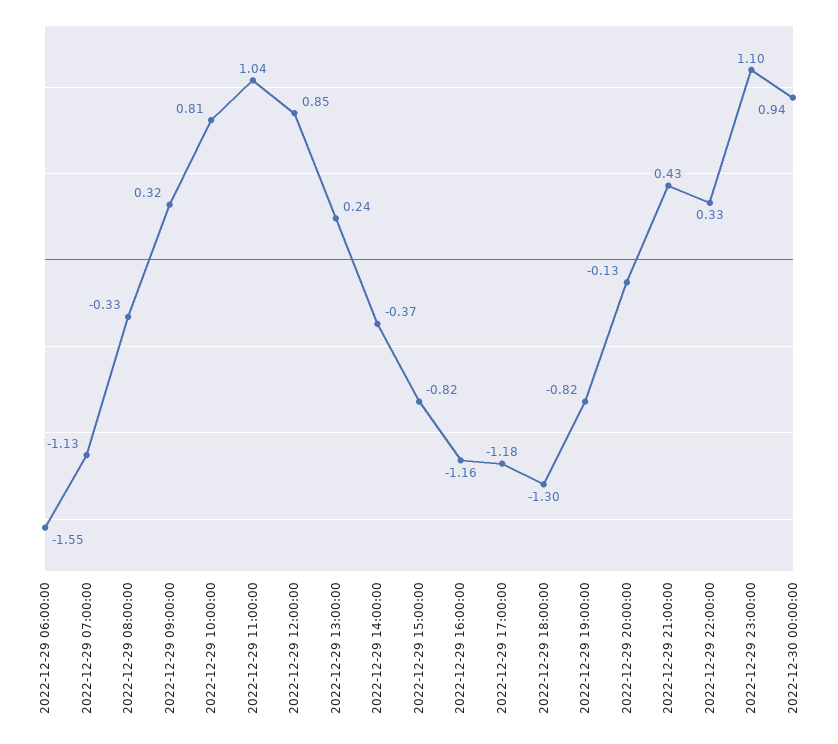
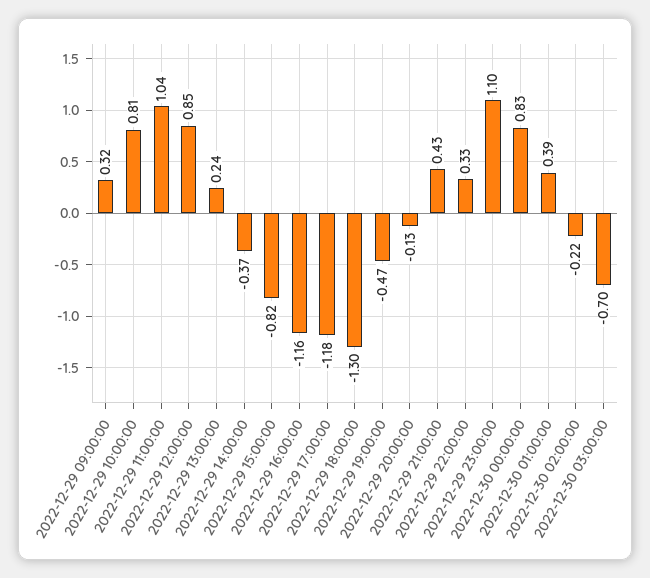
2022-12-29 06:00:00: -1.55 -> none
2022-12-29 07:00:00: -1.13 -> none
2022-12-29 08:00:00: -0.33 -> none
2022-12-29 19:00:00: -0.82 -> -0.47
2022-12-30 00:00:00: 0.94 -> 0.83
2022-12-30 01:00:00: none -> 0.39
2022-12-30 02:00:00: none -> -0.22
2022-12-30 03:00:00: none -> -0.7

